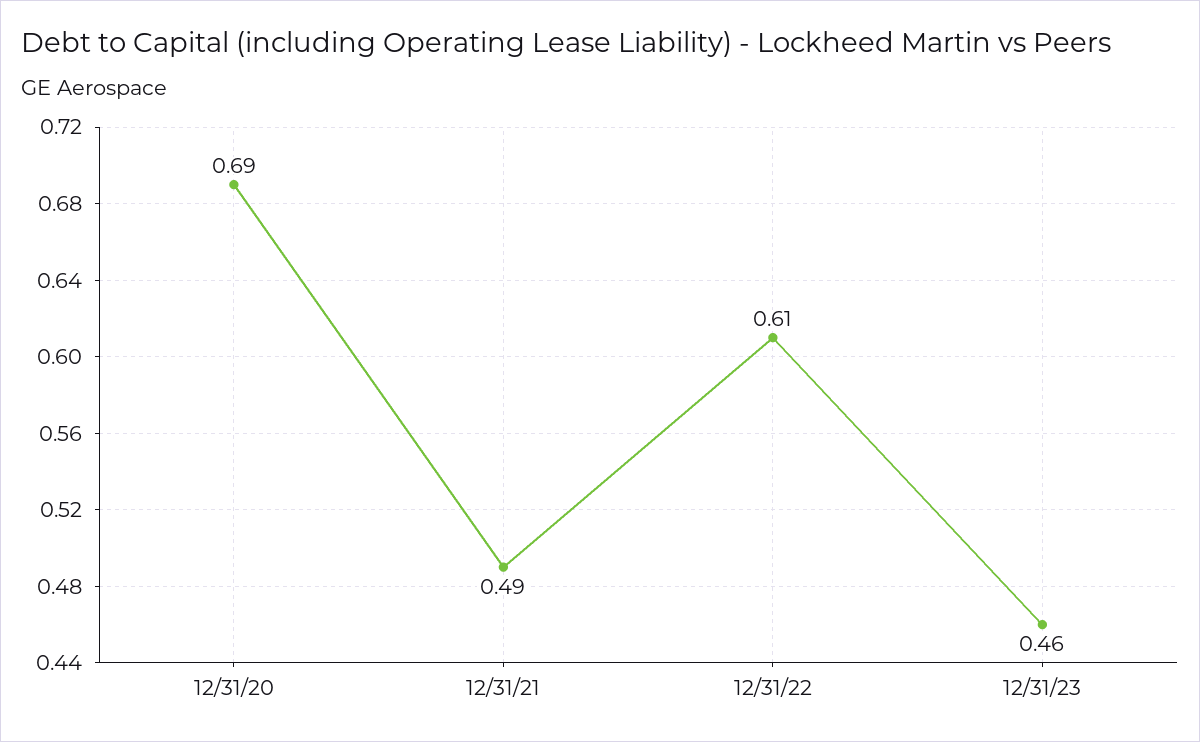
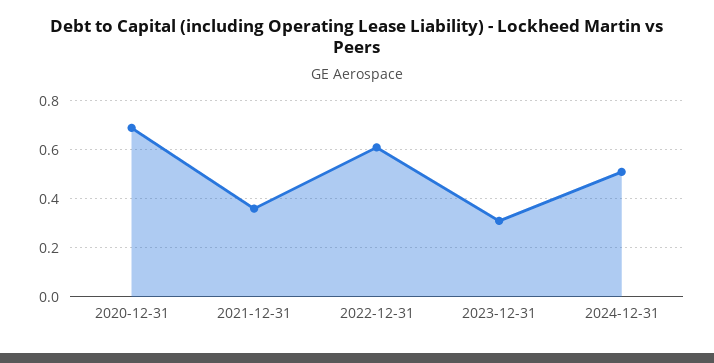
12/31/21: 0.49 -> 0.35
12/31/23: 0.46 -> 0.3
2024-12-31: none -> 0.5

